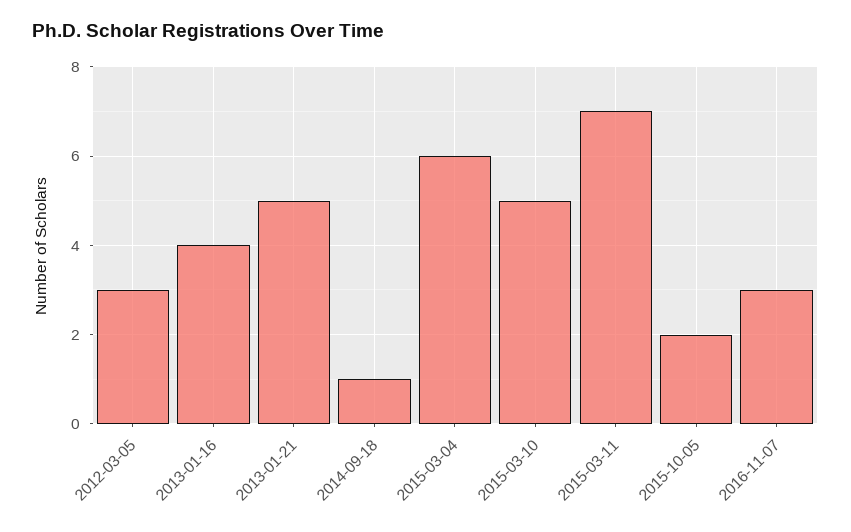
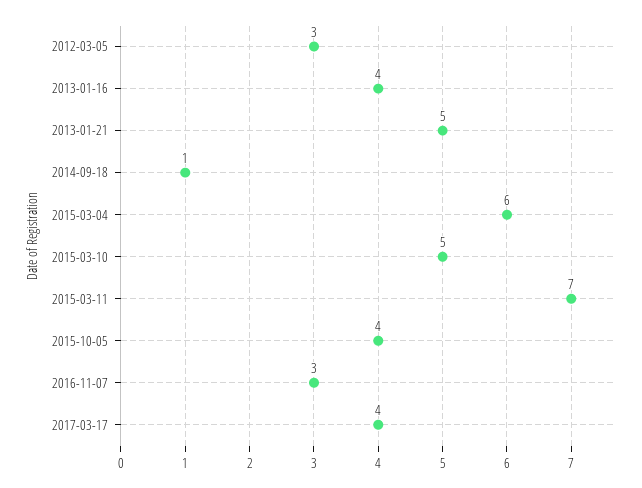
2015-10-05: 2 -> 4
2017-03-17: none -> 4

